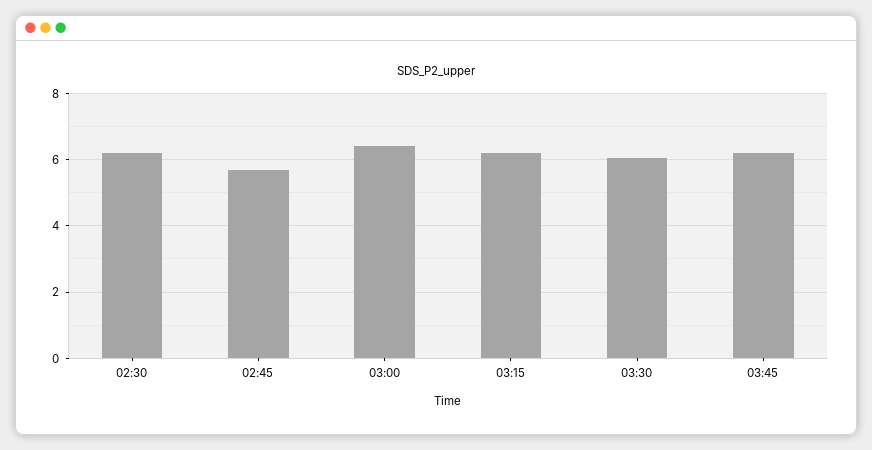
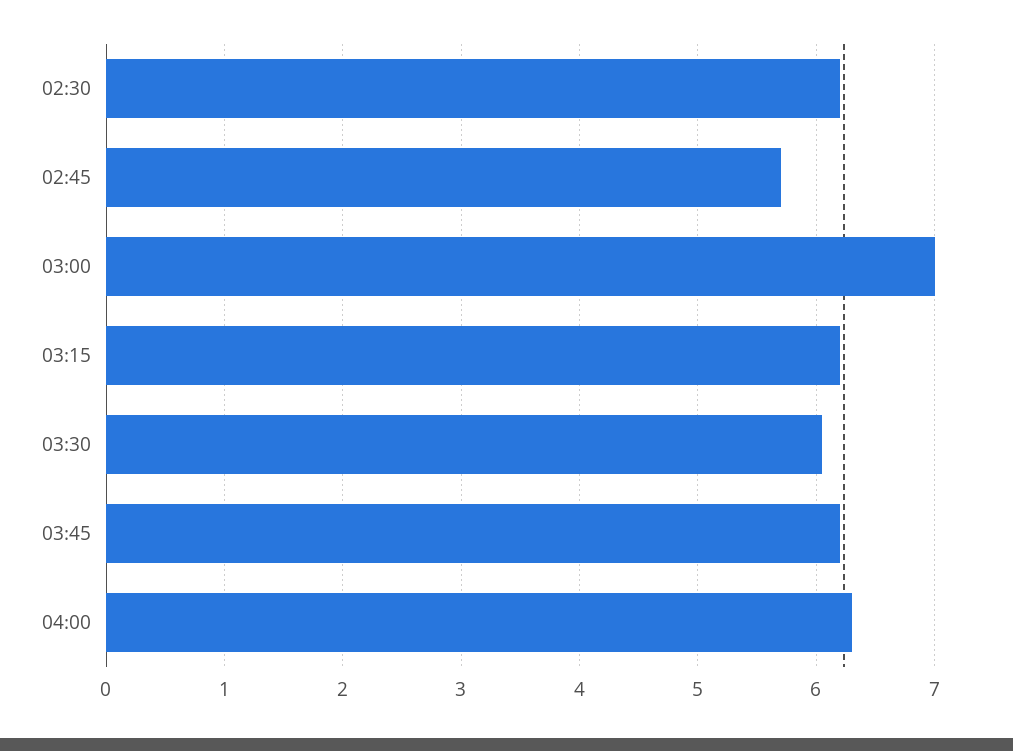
03:00: 6.4 -> 7
04:00: none -> 6.3

